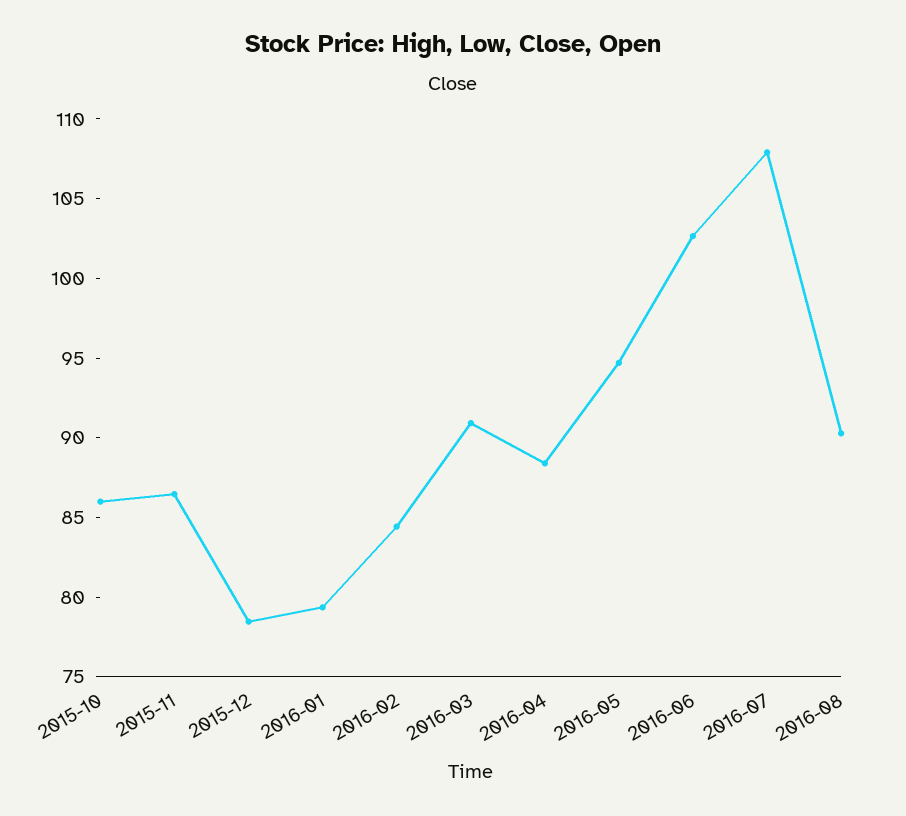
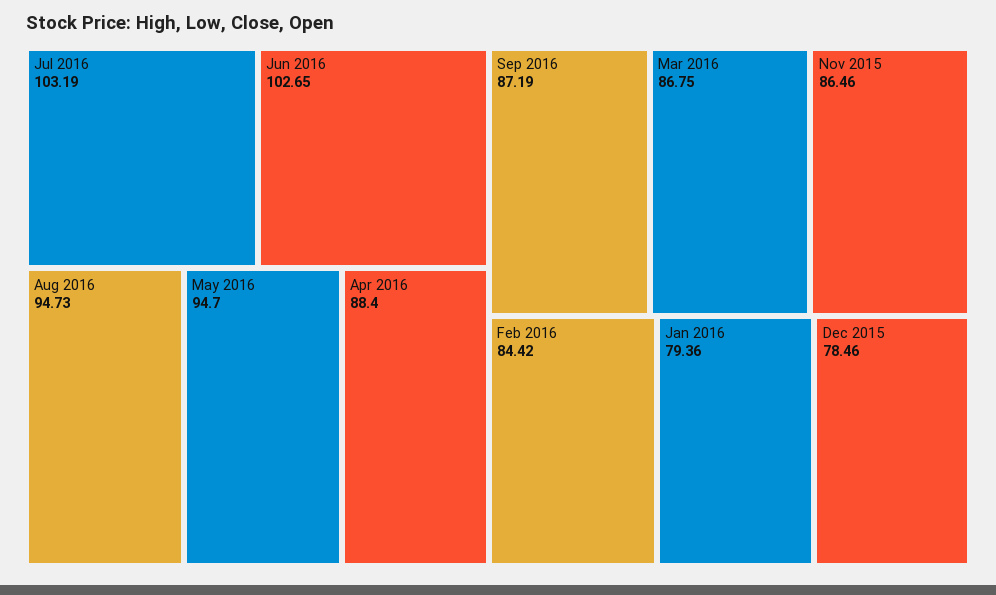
2015-10: 86 -> none
2016-03: 91 -> 86.75
2016-07: 108 -> 103.19
2016-08: 90 -> 94.73
Sep 2016: none -> 87.19

